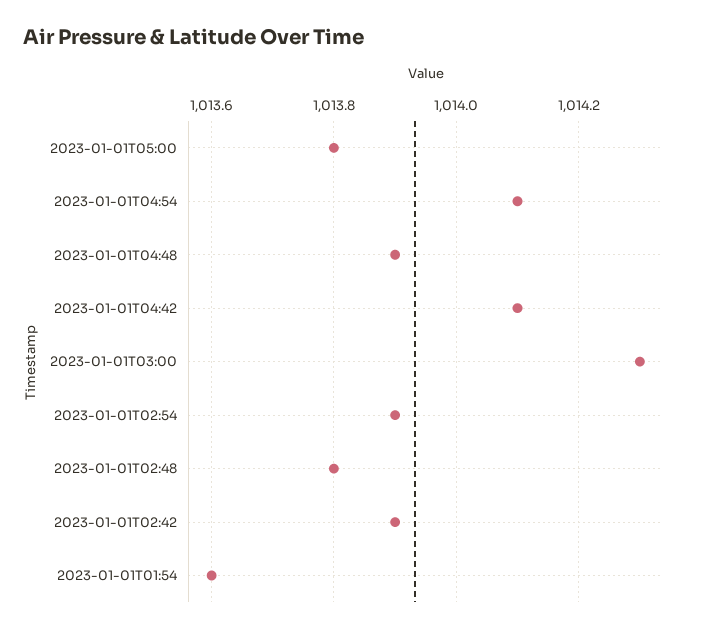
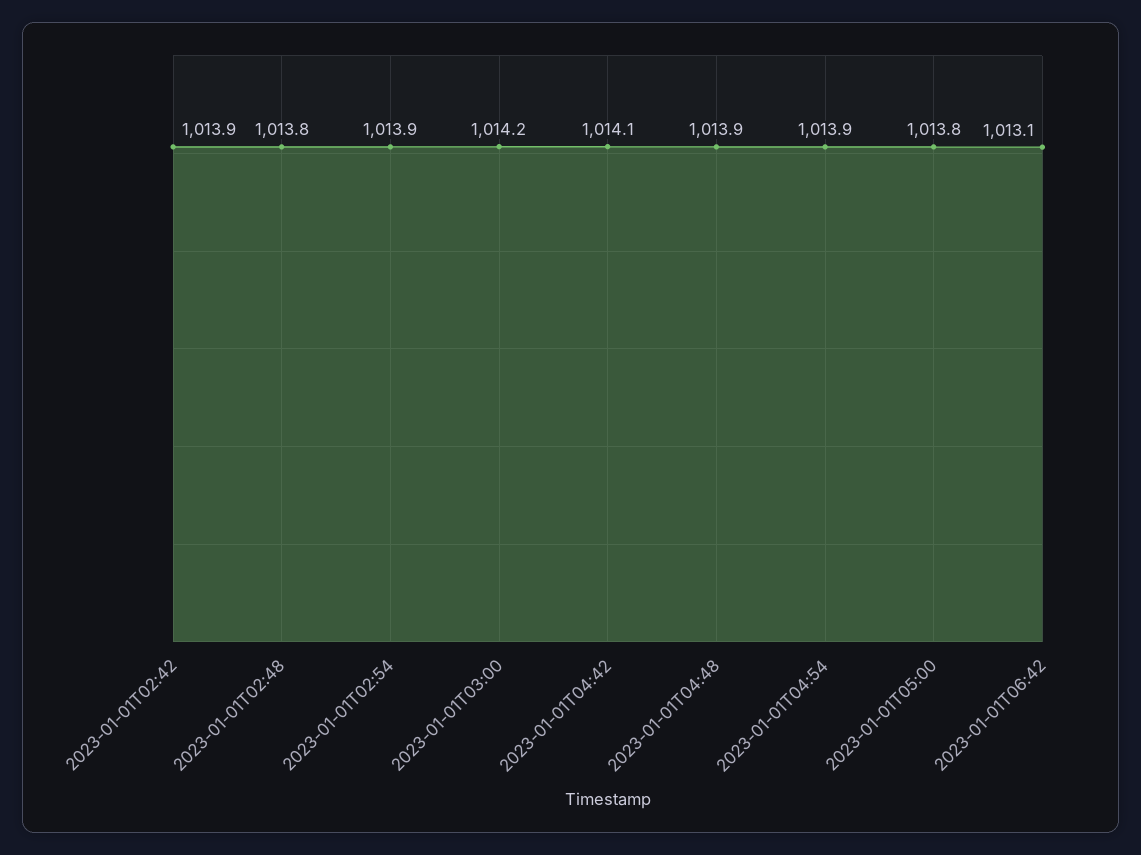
2023-01-01T04:54: 1014.1 -> 1013.9
2023-01-01T03:00: 1014.3 -> 1014.2
2023-01-01T01:54: 1013.6 -> none
2023-01-01T06:42: none -> 1013.1

